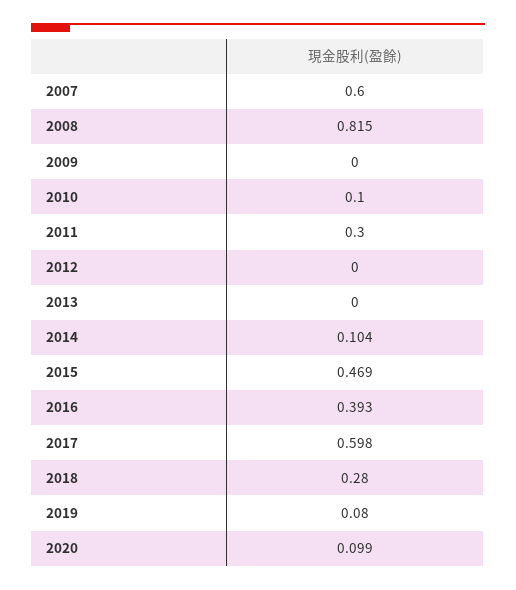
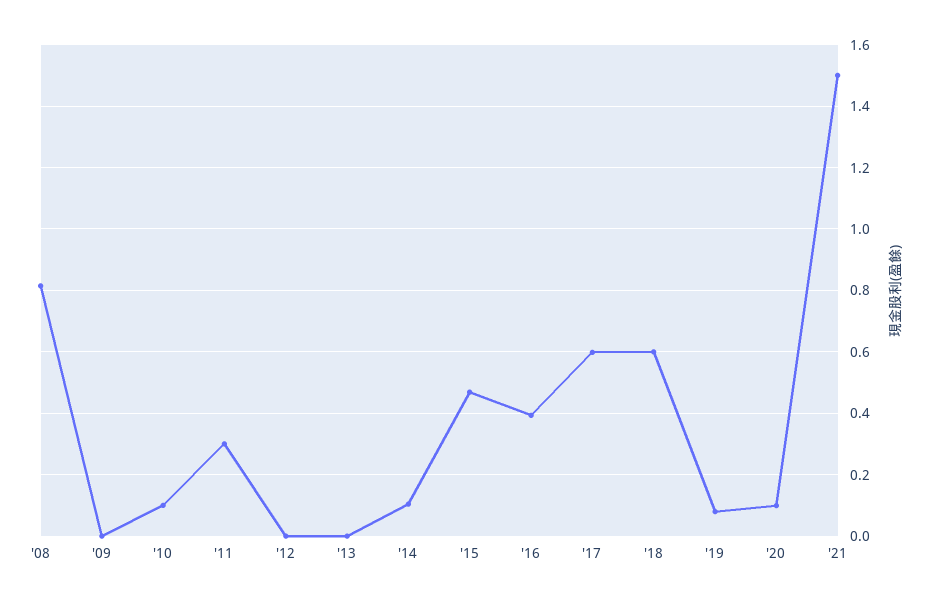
2007: 0.6 -> none
2018: 0.28 -> 0.6
'21: none -> 1.5

